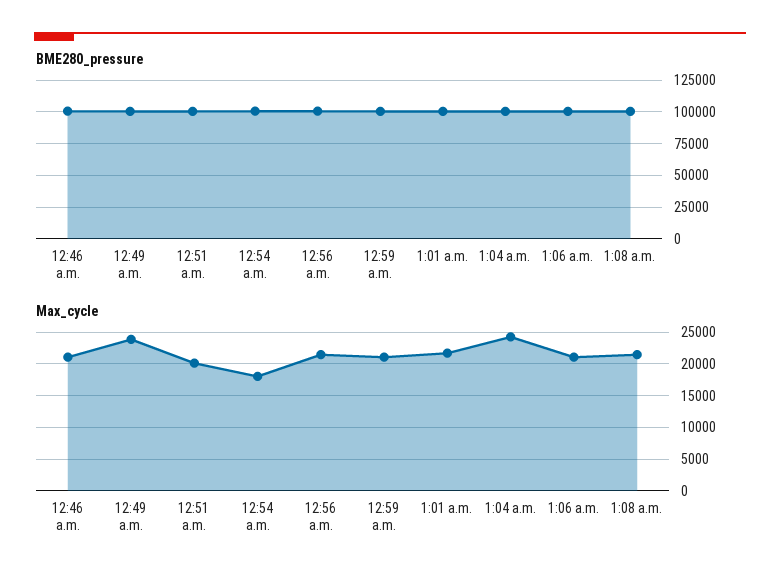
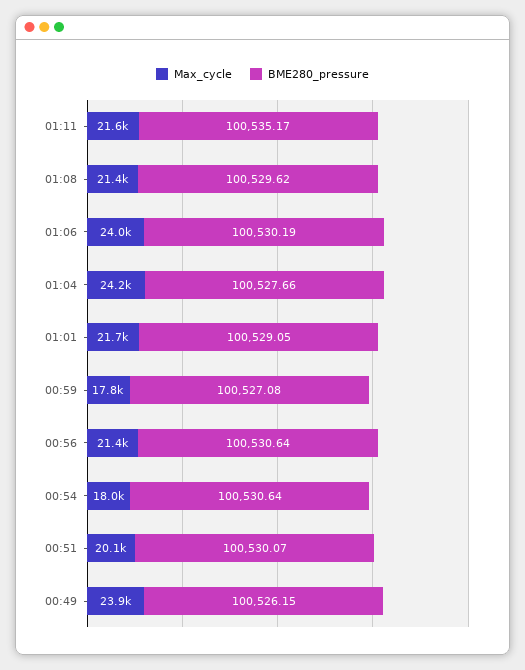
BME280_pressure, 12:46 a.m.: 100000 -> none
Max_cycle, 12:46 a.m.: 21000 -> none
Max_cycle, 12:59 a.m.: 21000 -> 17800
Max_cycle, 1:06 a.m.: 21000 -> 24000
Max_cycle, 01:11: none -> 21600
BME280_pressure, 01:11: none -> 100535.17

